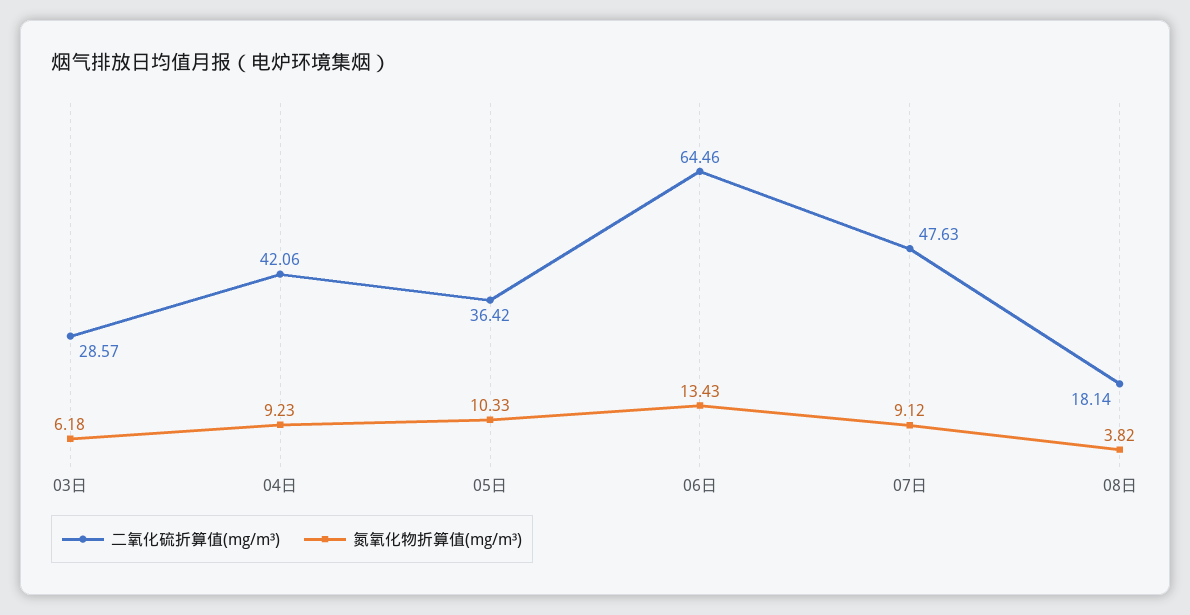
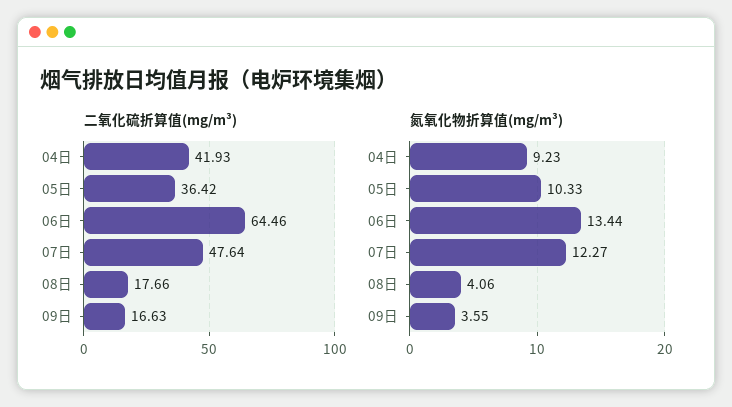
二氧化硫折算值(mg/m³), 03日: 28.57 -> none
氮氧化物折算值(mg/m³), 03日: 6.18 -> none
二氧化硫折算值(mg/m³), 04日: 42.06 -> 41.93
氮氧化物折算值(mg/m³), 06日: 13.43 -> 13.44
二氧化硫折算值(mg/m³), 07日: 47.63 -> 47.64
氮氧化物折算值(mg/m³), 07日: 9.12 -> 12.27
二氧化硫折算值(mg/m³), 08日: 18.14 -> 17.66
氮氧化物折算值(mg/m³), 08日: 3.82 -> 4.06
二氧化硫折算值(mg/m³), 09日: none -> 16.63
氮氧化物折算值(mg/m³), 09日: none -> 3.55

